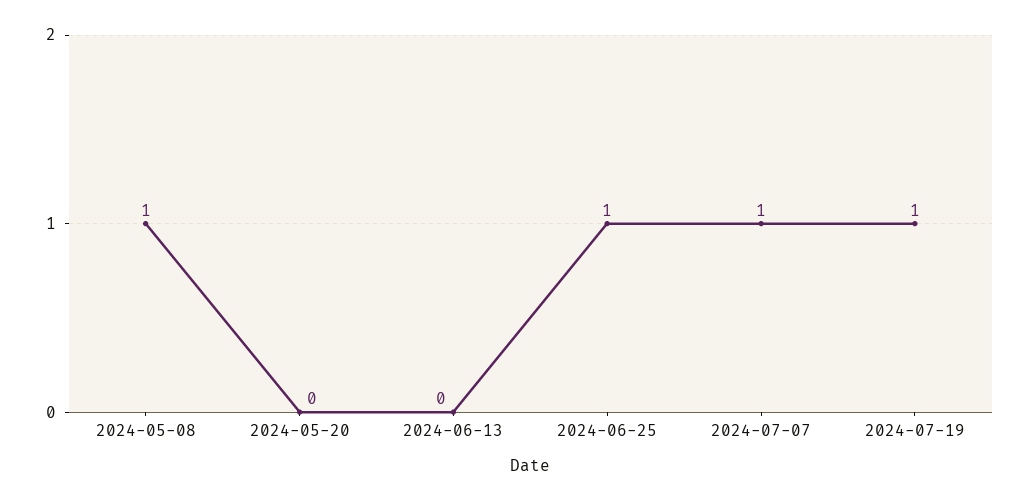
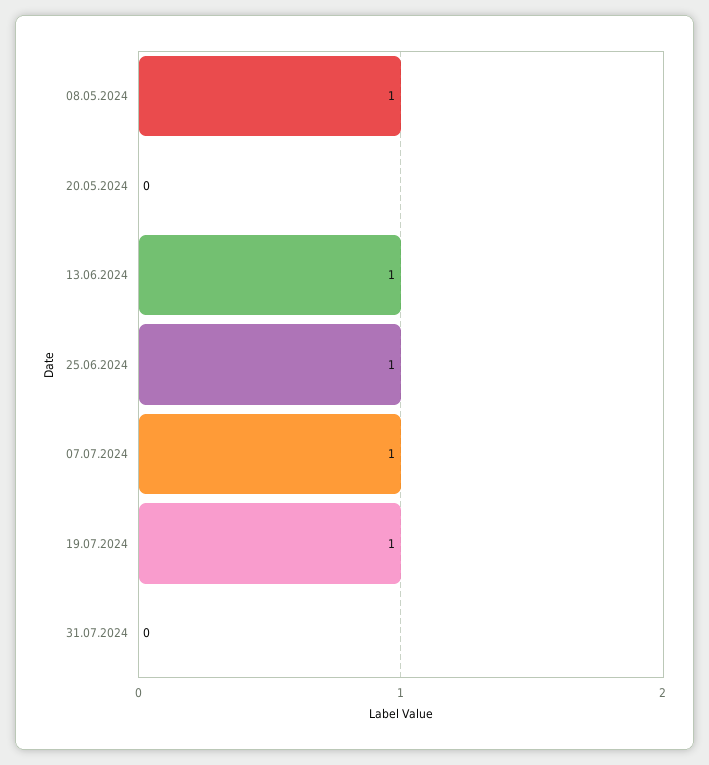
2024-06-13: 0 -> 1
31.07.2024: none -> 0

